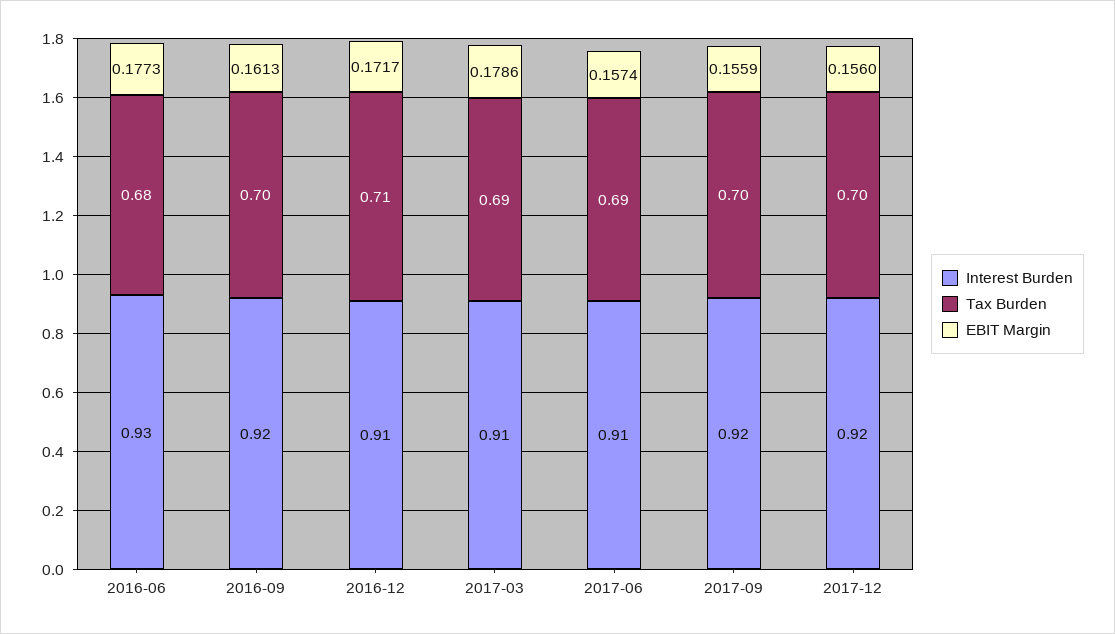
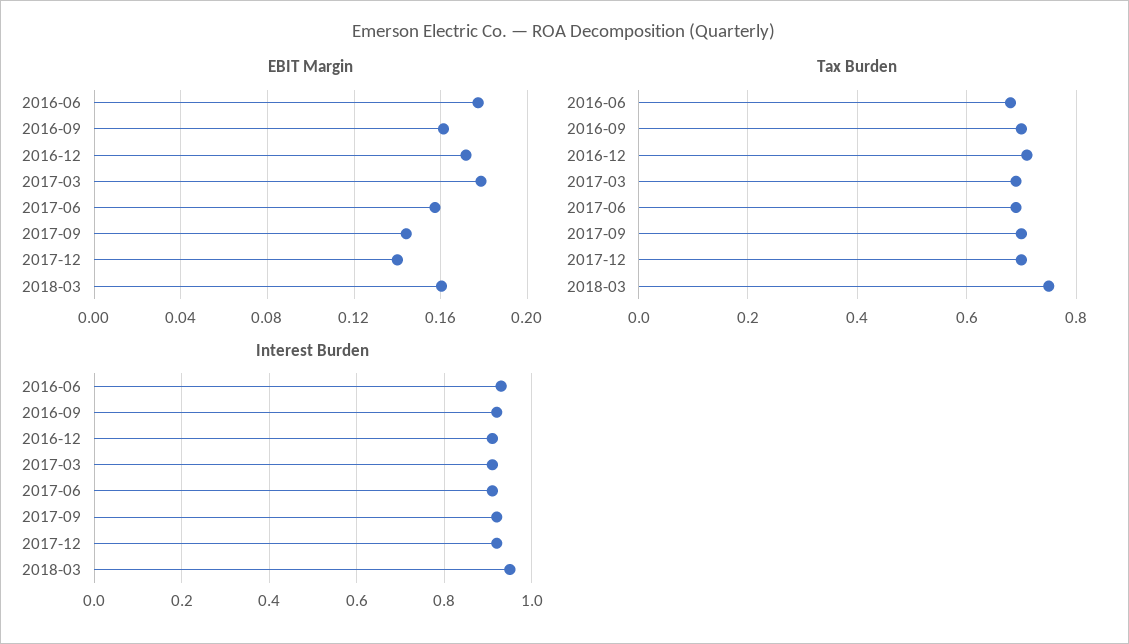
EBIT Margin, 2017-09: 0.1559 -> 0.145
EBIT Margin, 2017-12: 0.156 -> 0.14
EBIT Margin, 2018-03: none -> 0.16
Tax Burden, 2018-03: none -> 0.75
Interest Burden, 2018-03: none -> 0.95

